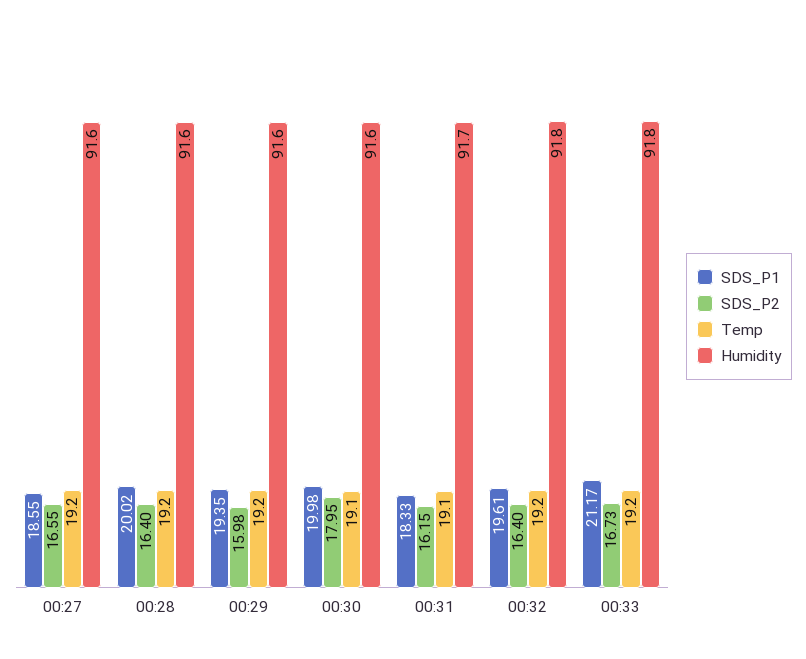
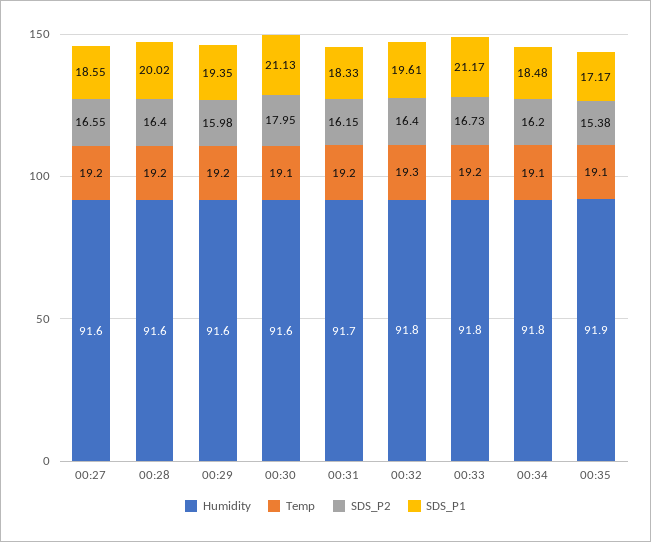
SDS_P1, 00:30: 19.98 -> 21.13
Temp, 00:31: 19.1 -> 19.2
Temp, 00:32: 19.2 -> 19.3
Humidity, 00:34: none -> 91.8
Temp, 00:34: none -> 19.1
SDS_P2, 00:34: none -> 16.2
SDS_P1, 00:34: none -> 18.48
Humidity, 00:35: none -> 91.9
Temp, 00:35: none -> 19.1
SDS_P2, 00:35: none -> 15.38
SDS_P1, 00:35: none -> 17.17

